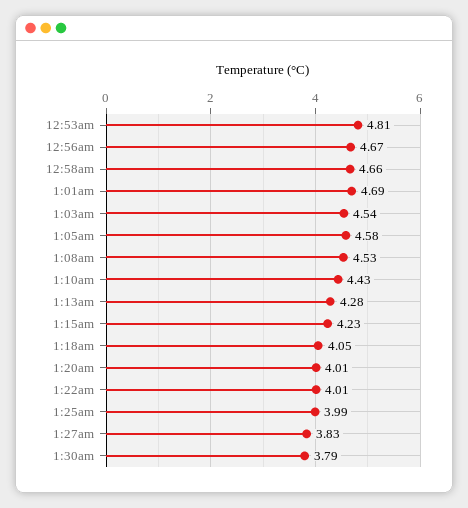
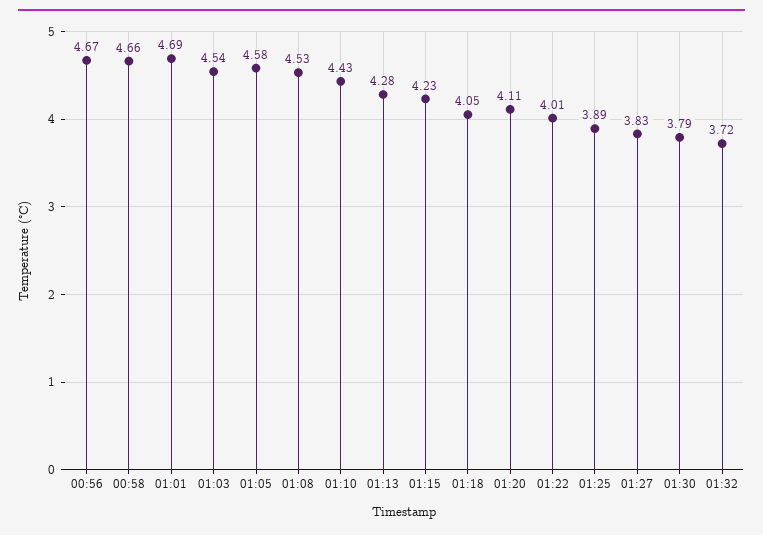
12:53am: 4.81 -> none
1:20am: 4.01 -> 4.11
1:25am: 3.99 -> 3.89
01:32: none -> 3.72

